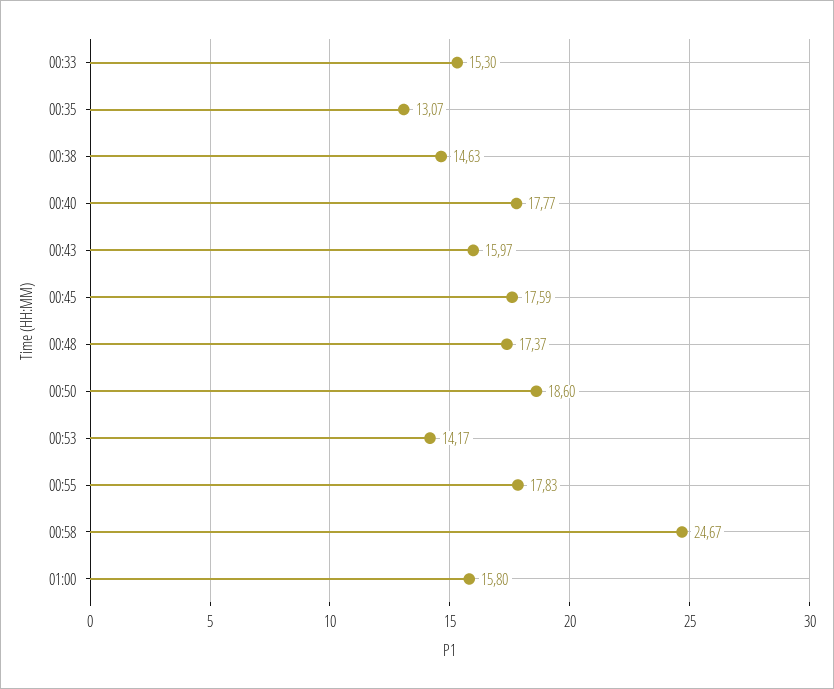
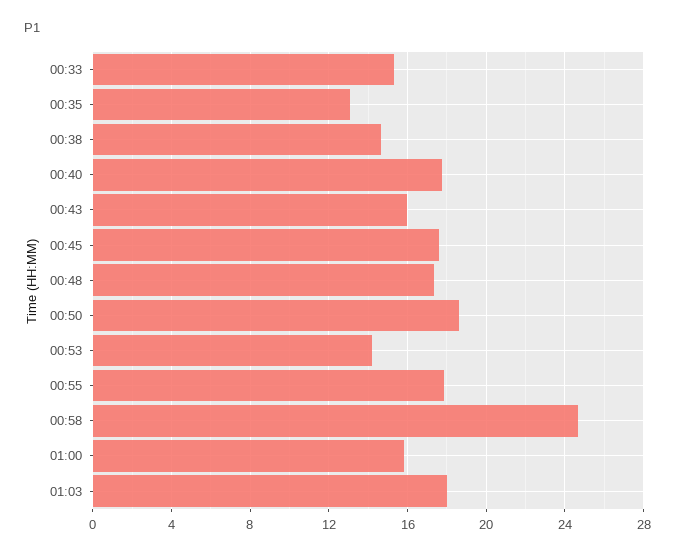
01:03: none -> 18

